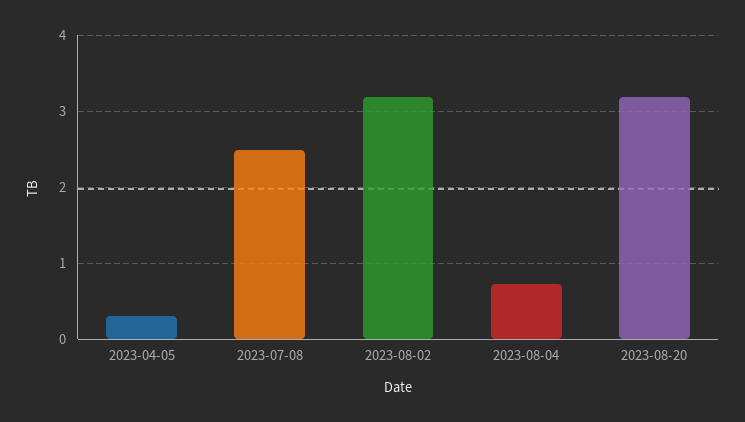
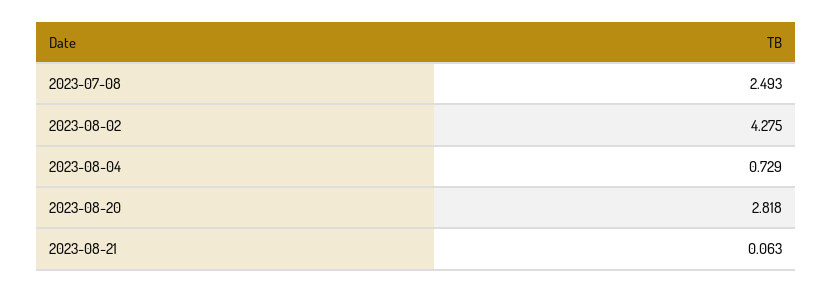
2023-04-05: 0.3 -> none
2023-08-02: 3.2 -> 4.275
2023-08-20: 3.2 -> 2.818
2023-08-21: none -> 0.063

